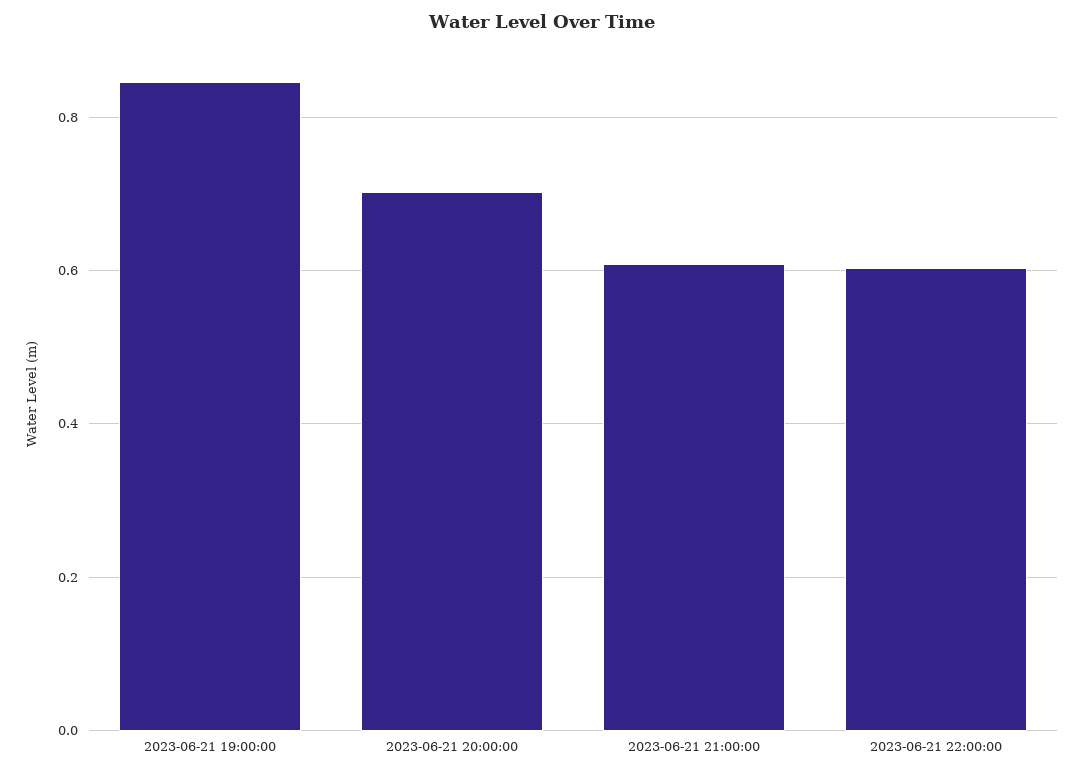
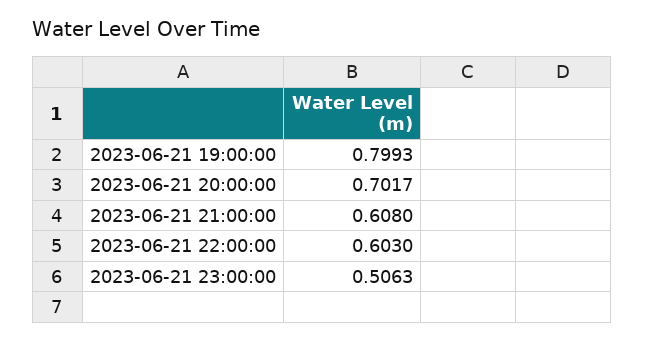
2023-06-21 19:00:00: 0.84 -> 0.7993
2023-06-21 23:00:00: none -> 0.5063

